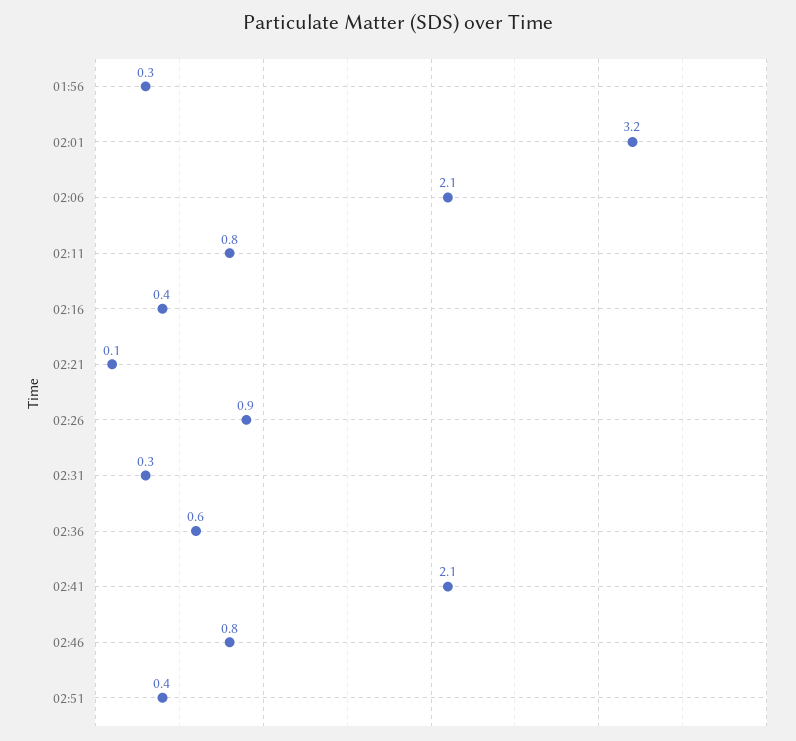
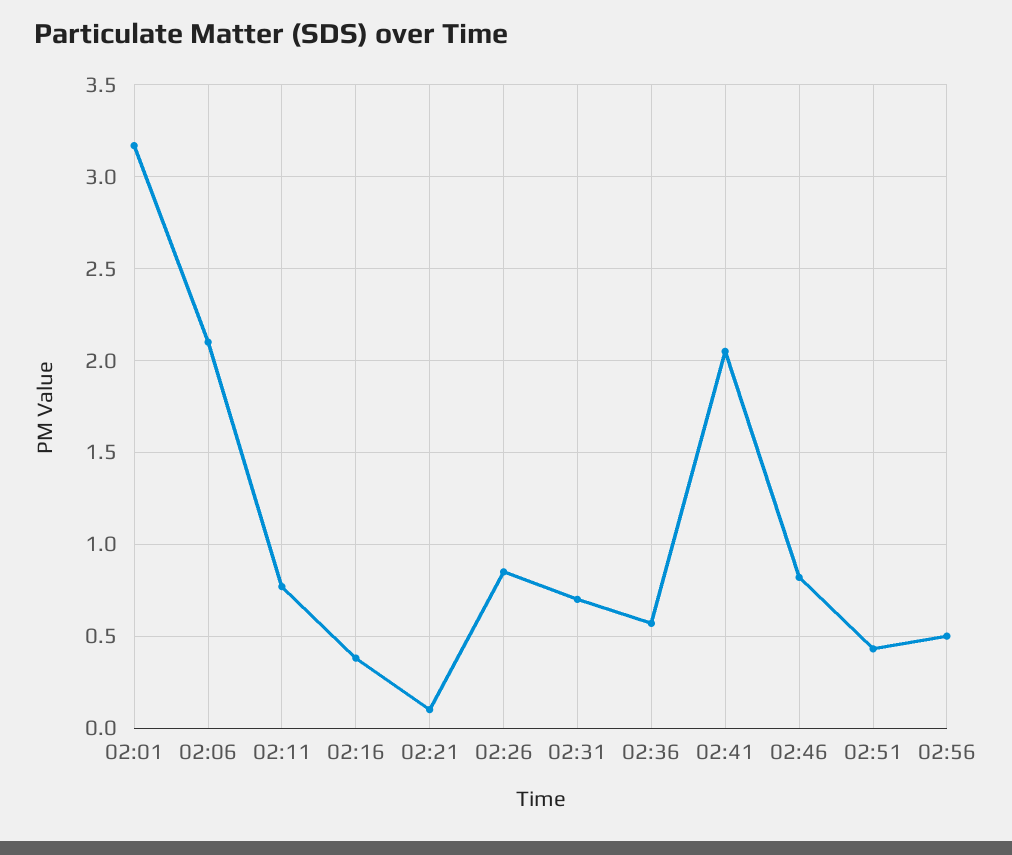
01:56: 0.3 -> none
02:31: 0.3 -> 0.7
02:56: none -> 0.5

